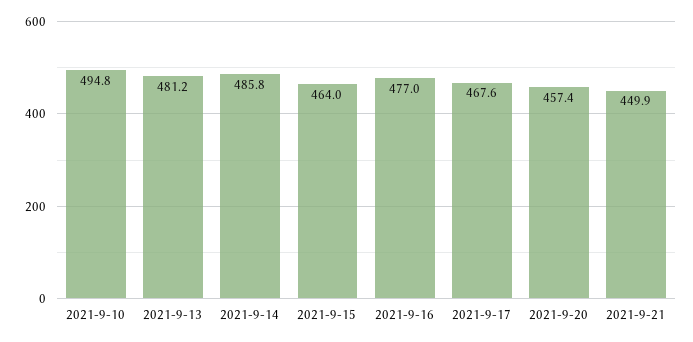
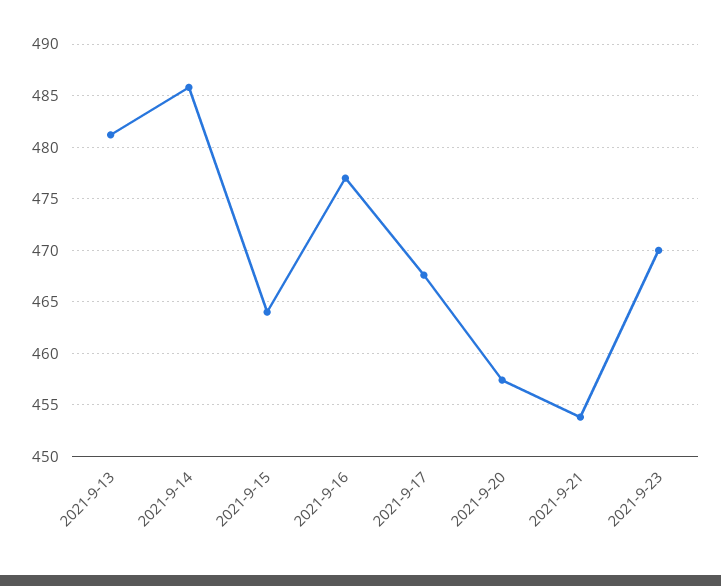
2021-9-10: 494.8 -> none
2021-9-21: 449.9 -> 454
2021-9-23: none -> 470

